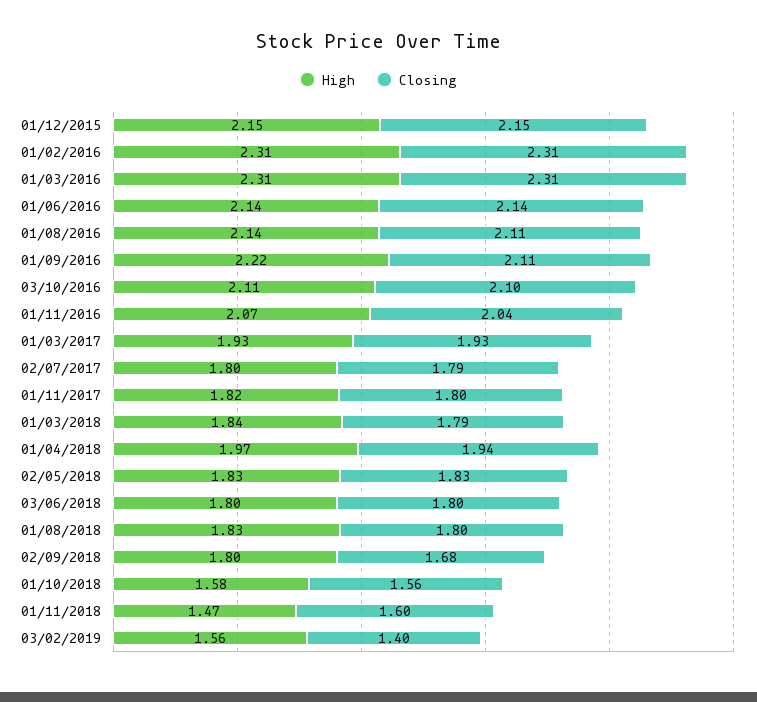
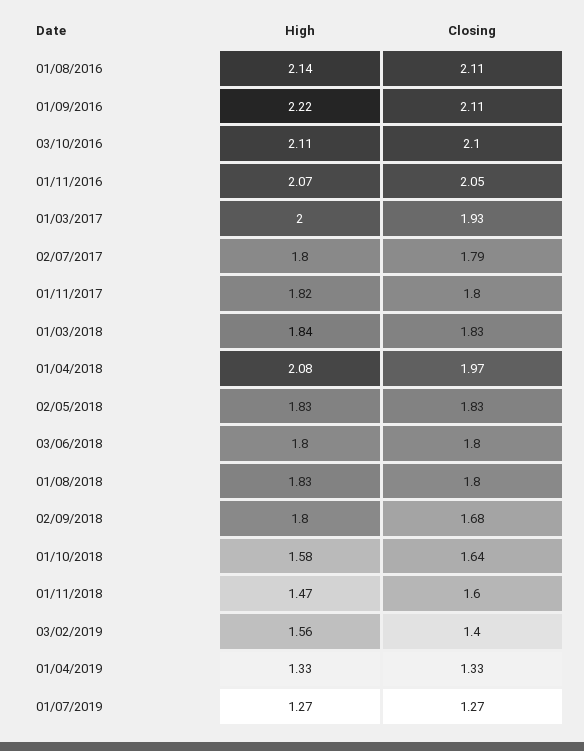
High, 01/12/2015: 2.15 -> none
Closing, 01/12/2015: 2.15 -> none
High, 01/02/2016: 2.31 -> none
Closing, 01/02/2016: 2.31 -> none
High, 01/03/2016: 2.31 -> none
Closing, 01/03/2016: 2.31 -> none
High, 01/06/2016: 2.14 -> none
Closing, 01/06/2016: 2.14 -> none
Closing, 01/11/2016: 2.04 -> 2.05
High, 01/03/2017: 1.93 -> 2
Closing, 01/03/2018: 1.79 -> 1.83
High, 01/04/2018: 1.97 -> 2.08
Closing, 01/04/2018: 1.94 -> 1.97
Closing, 01/10/2018: 1.56 -> 1.64
High, 01/04/2019: none -> 1.33
Closing, 01/04/2019: none -> 1.33
High, 01/07/2019: none -> 1.27
Closing, 01/07/2019: none -> 1.27

